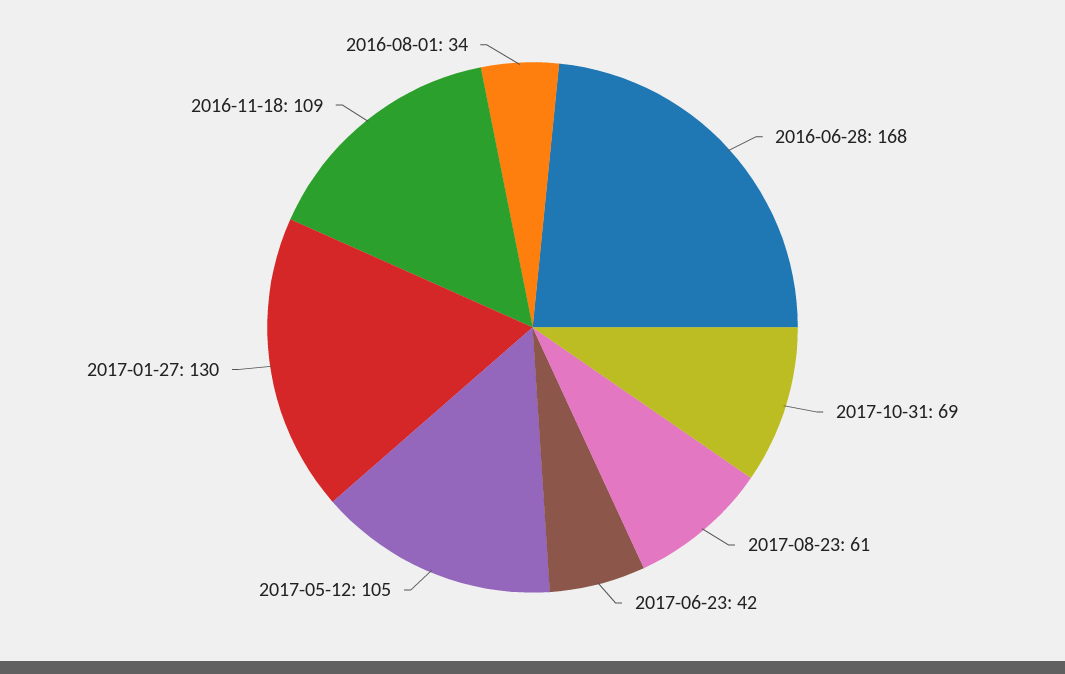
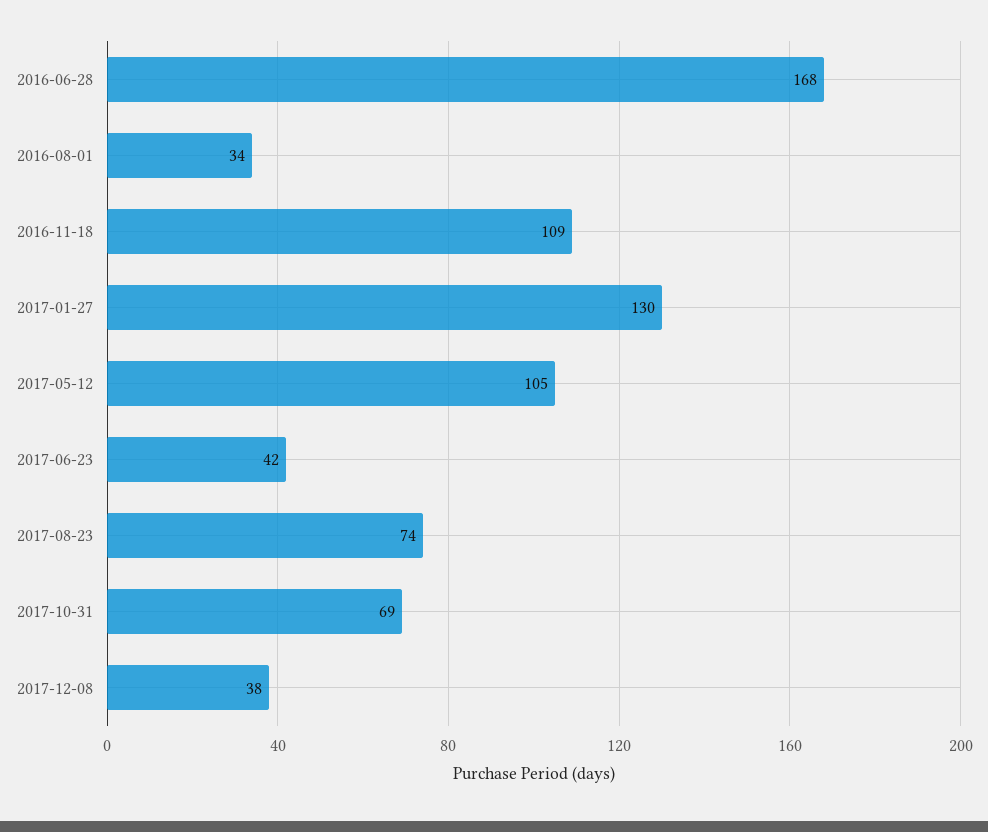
2017-08-23: 61 -> 74
2017-12-08: none -> 38

